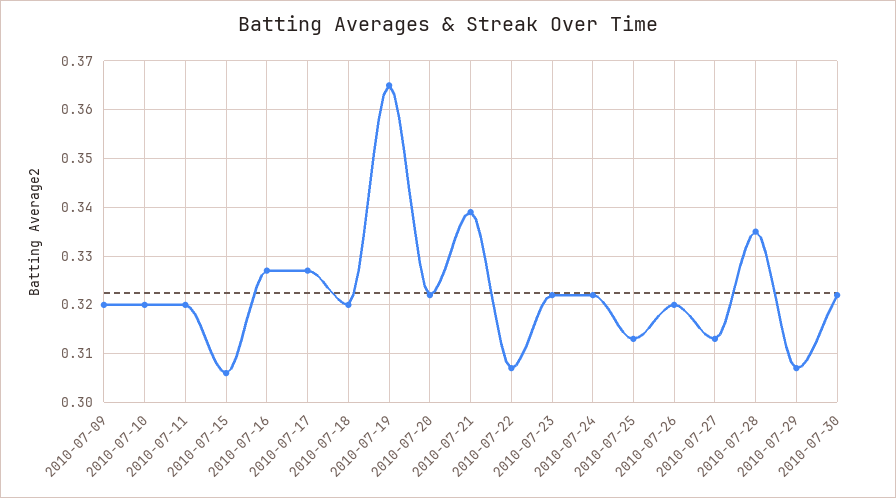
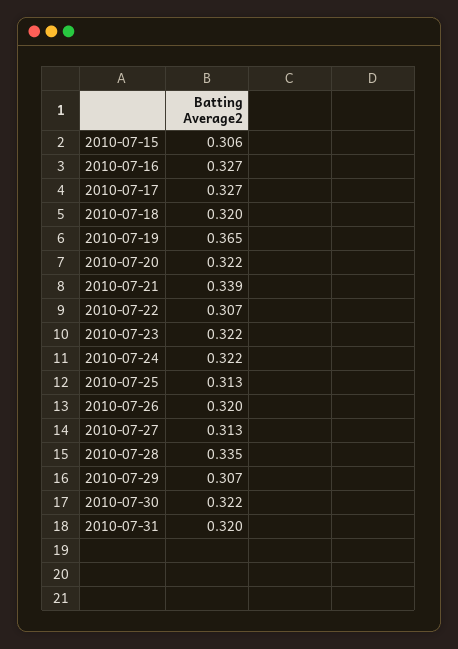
2010-07-09: 0.32 -> none
2010-07-10: 0.32 -> none
2010-07-11: 0.32 -> none
2010-07-31: none -> 0.32

